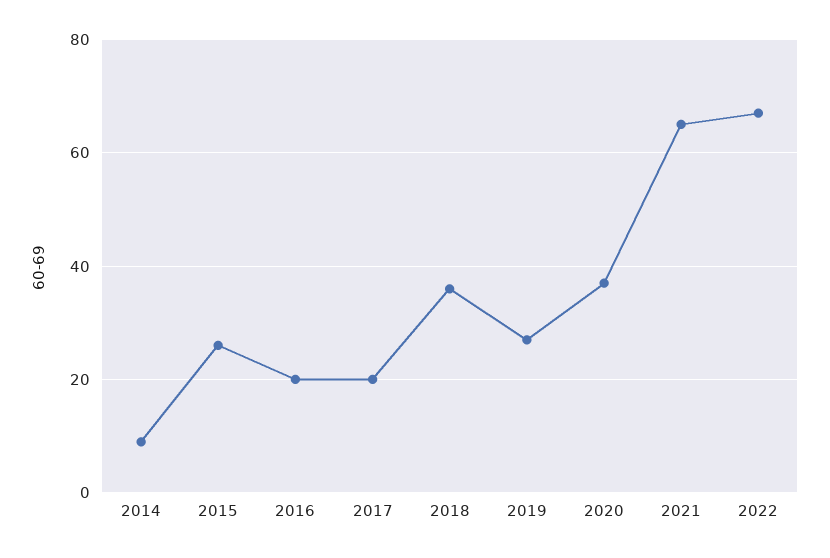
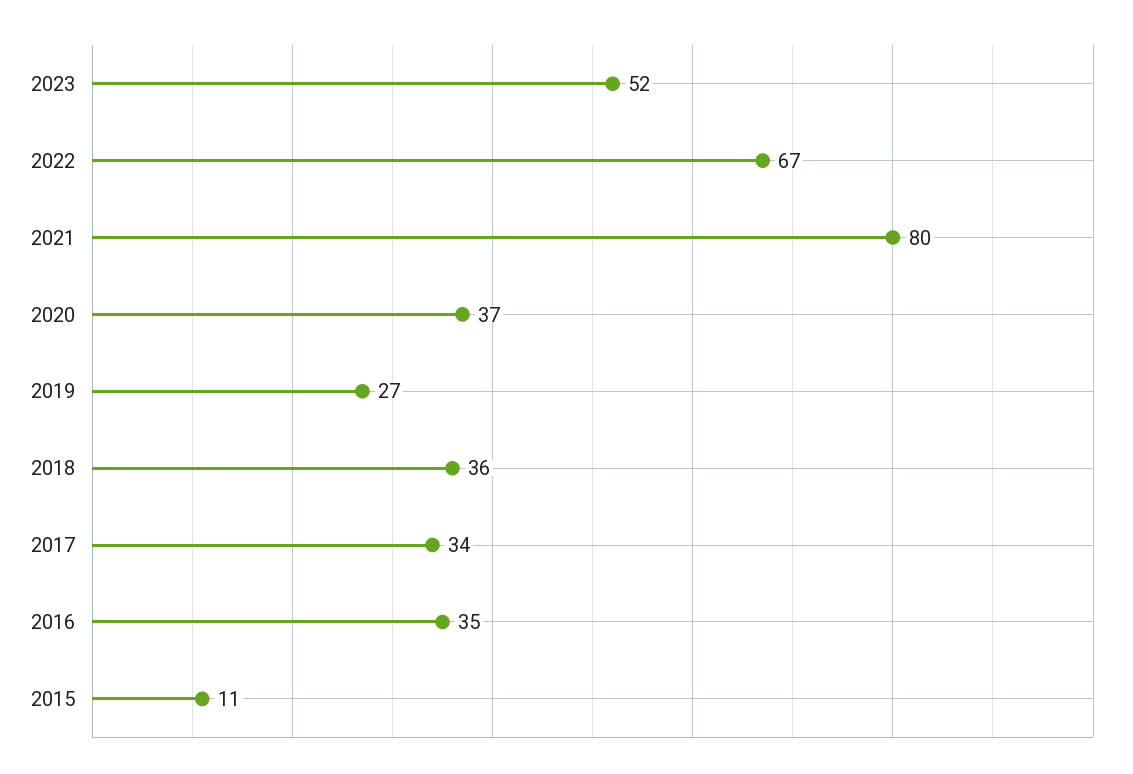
2014: 10 -> none
2015: 25 -> 11
2016: 20 -> 35
2017: 20 -> 34
2021: 65 -> 80
2023: none -> 52

